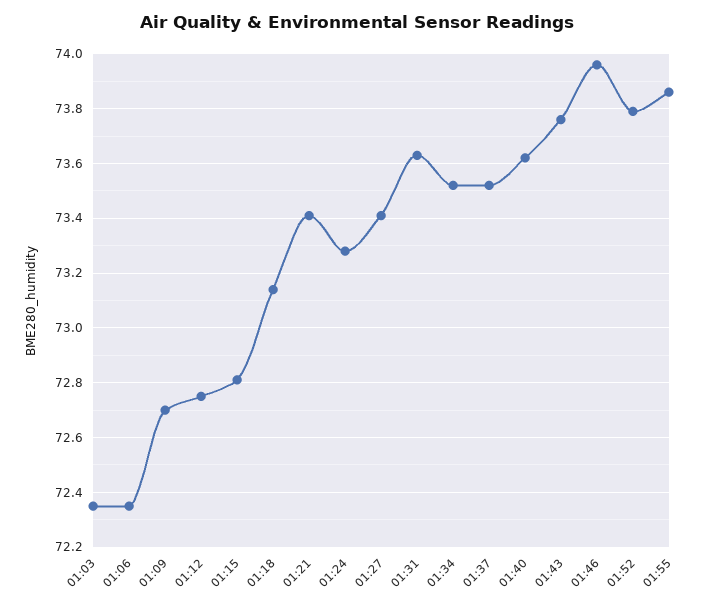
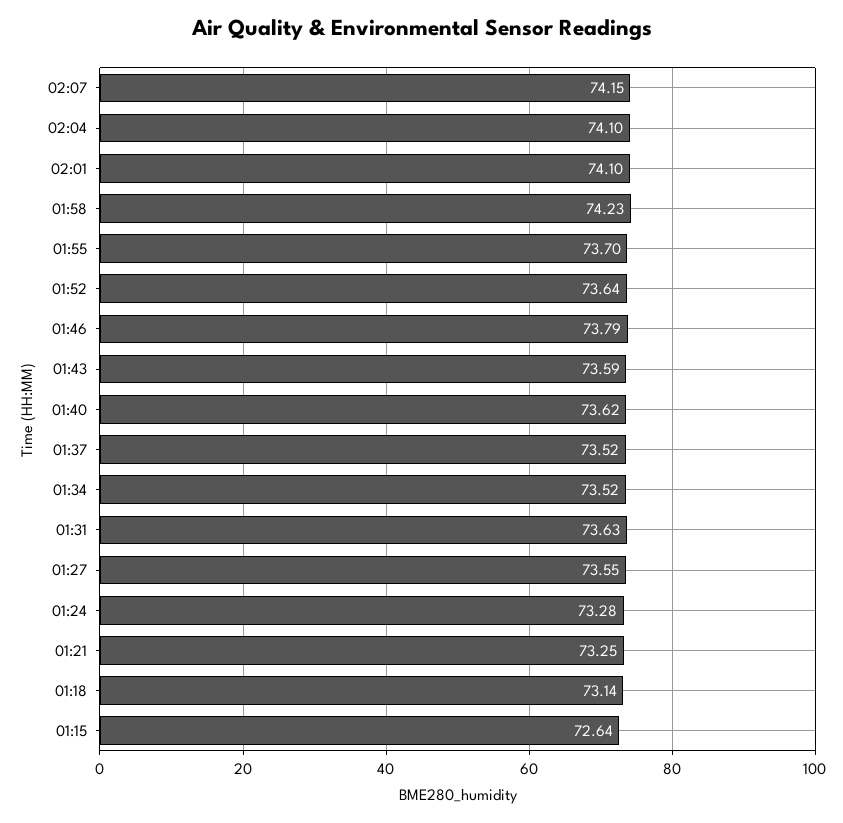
01:03: 72.35 -> none
01:06: 72.35 -> none
01:09: 72.7 -> none
01:12: 72.75 -> none
01:15: 72.8 -> 72.64
01:21: 73.4 -> 73.25
01:27: 73.4 -> 73.55
01:43: 73.75 -> 73.59
01:46: 73.95 -> 73.79
01:52: 73.8 -> 73.64
01:55: 73.85 -> 73.7
02:07: none -> 74.15
02:04: none -> 74.1
02:01: none -> 74.1
01:58: none -> 74.23

